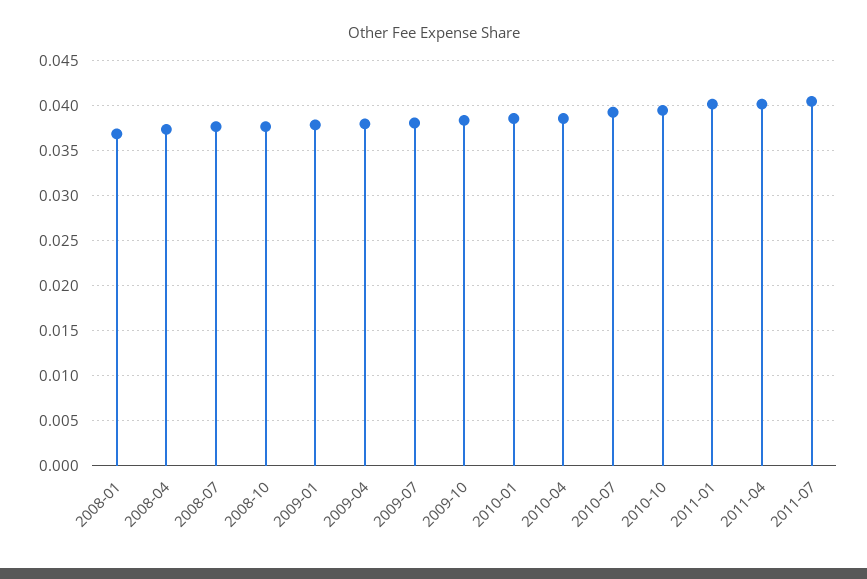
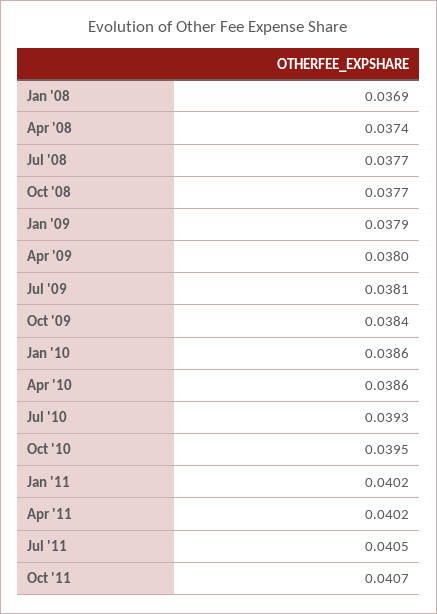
Oct '11: none -> 0.0407

